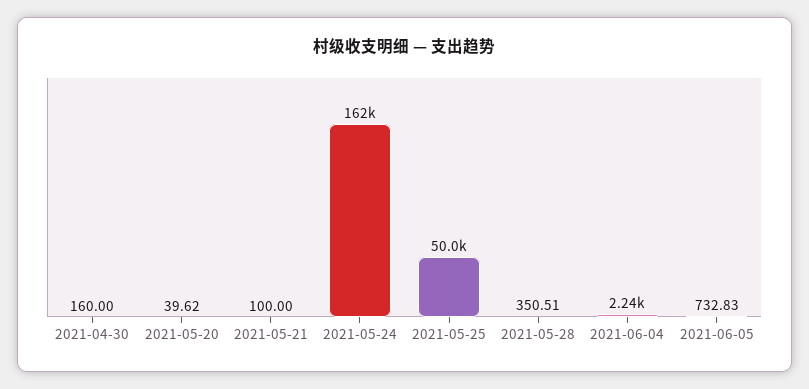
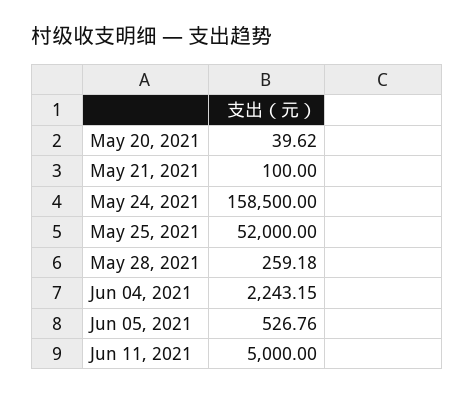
2021-04-30: 160 -> none
2021-05-24: 162000 -> 158500
2021-05-25: 50000 -> 52000
2021-05-28: 350.51 -> 259.18
2021-06-05: 732.83 -> 526.76
Jun 11, 2021: none -> 5000

